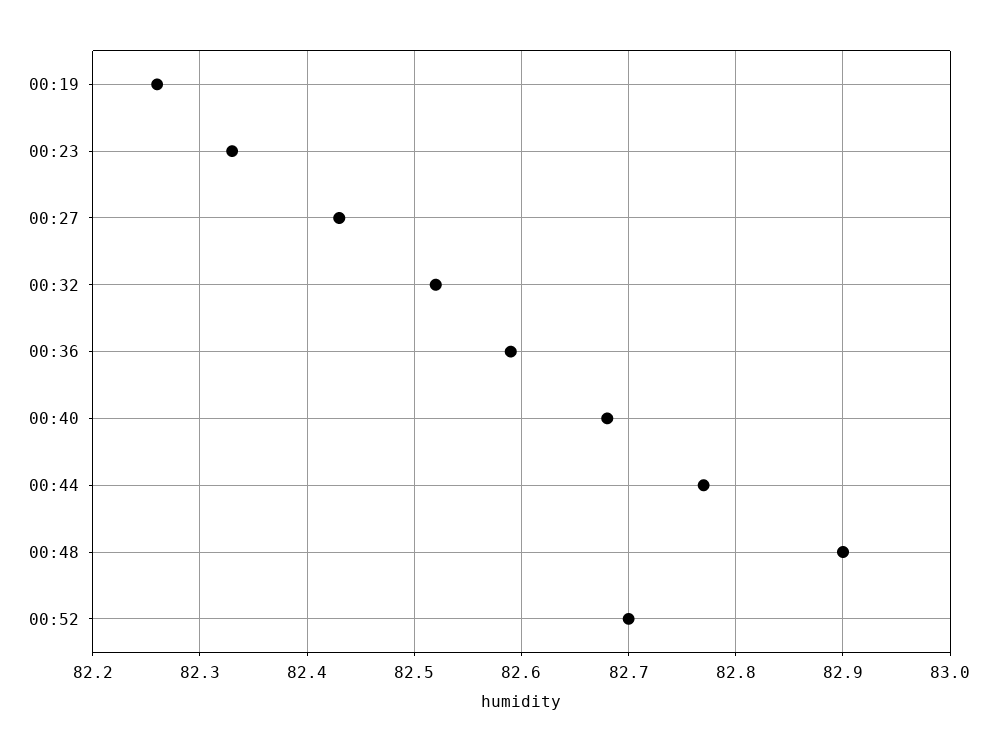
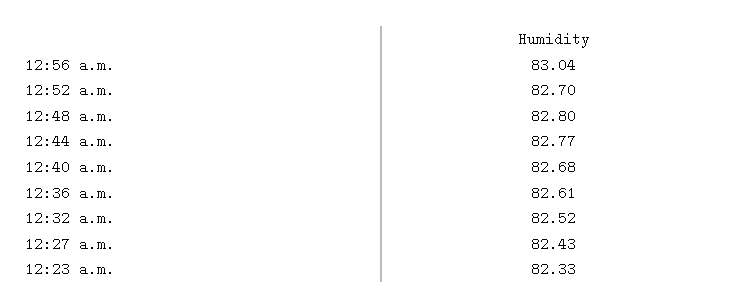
00:19: 82.26 -> none
00:36: 82.59 -> 82.61
00:48: 82.9 -> 82.8
12:56 a.m.: none -> 83.04

